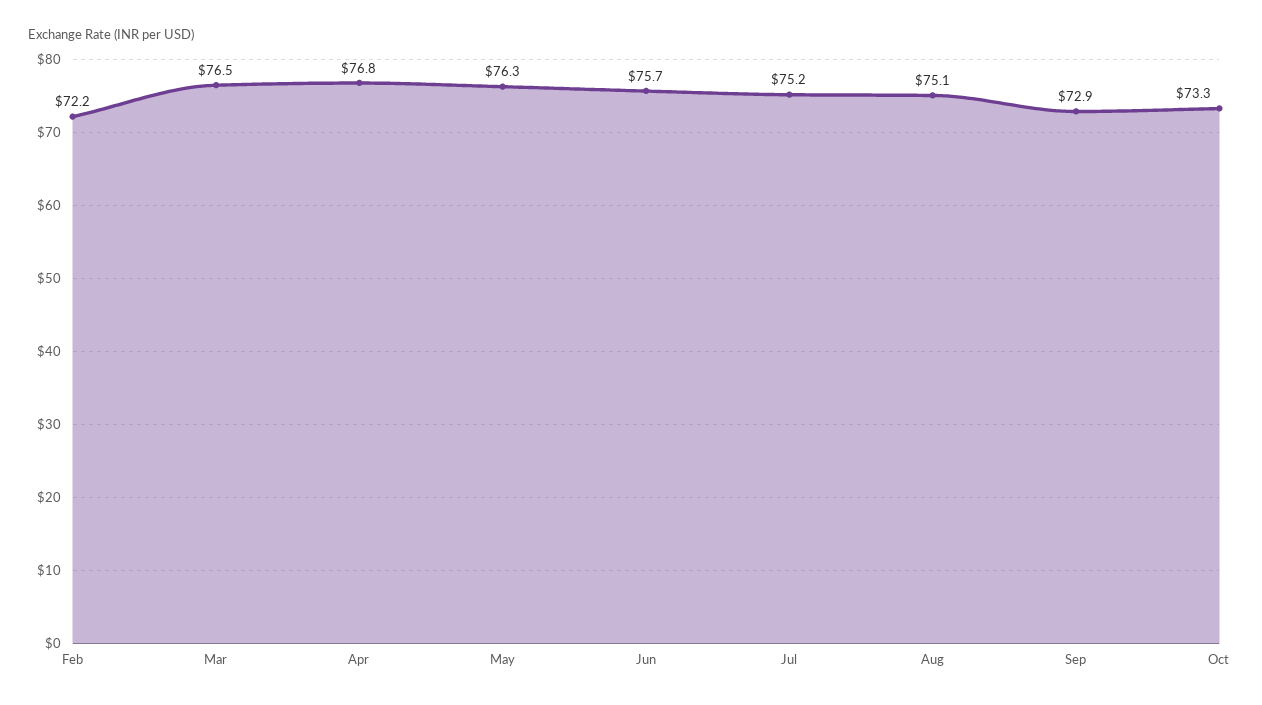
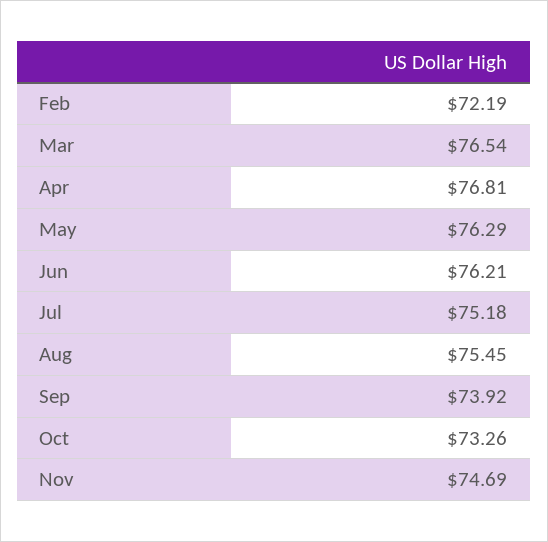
Jun: 75.7 -> 76.21
Aug: 75.1 -> 75.45
Sep: 72.9 -> 73.92
Nov: none -> 74.69

